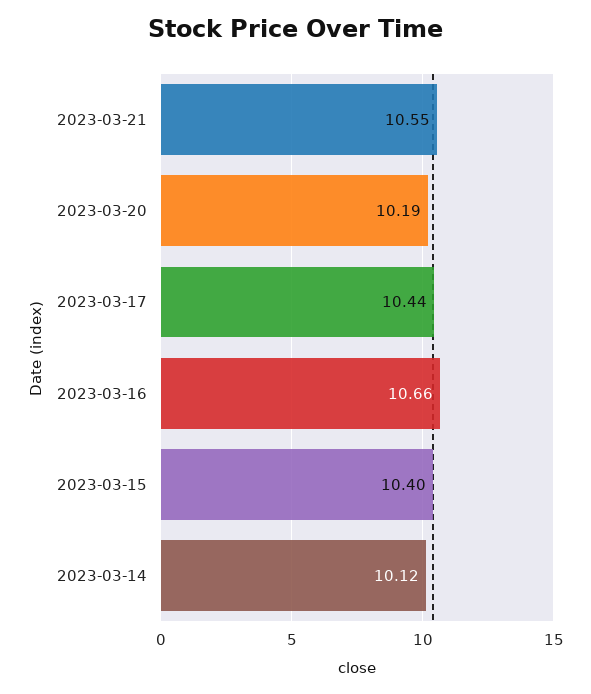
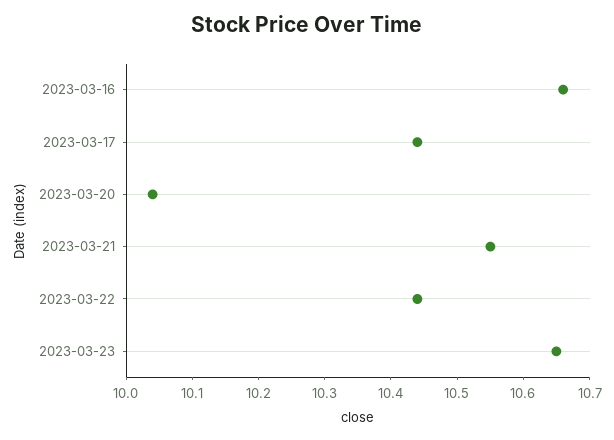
2023-03-20: 10.19 -> 10.05
2023-03-15: 10.4 -> none
2023-03-14: 10.12 -> none
2023-03-22: none -> 10.45
2023-03-23: none -> 10.65

